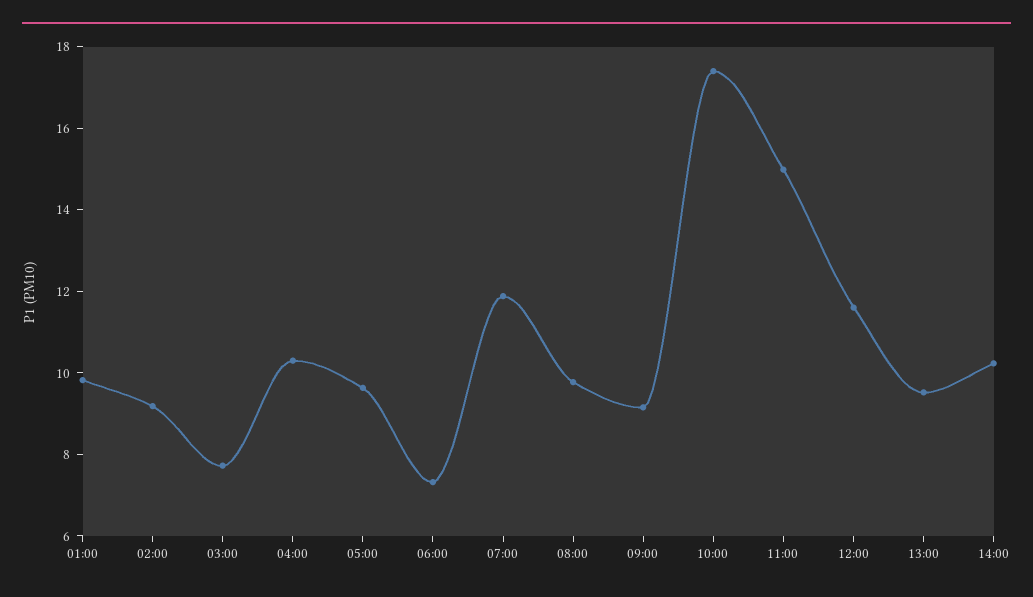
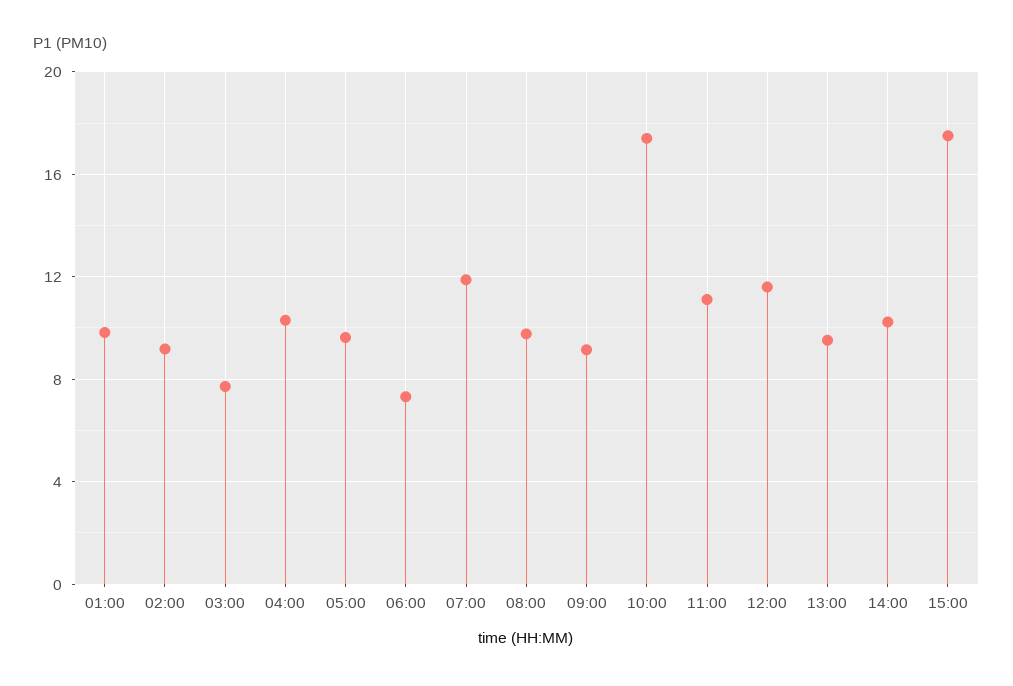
11:00: 15 -> 11
15:00: none -> 17.5

